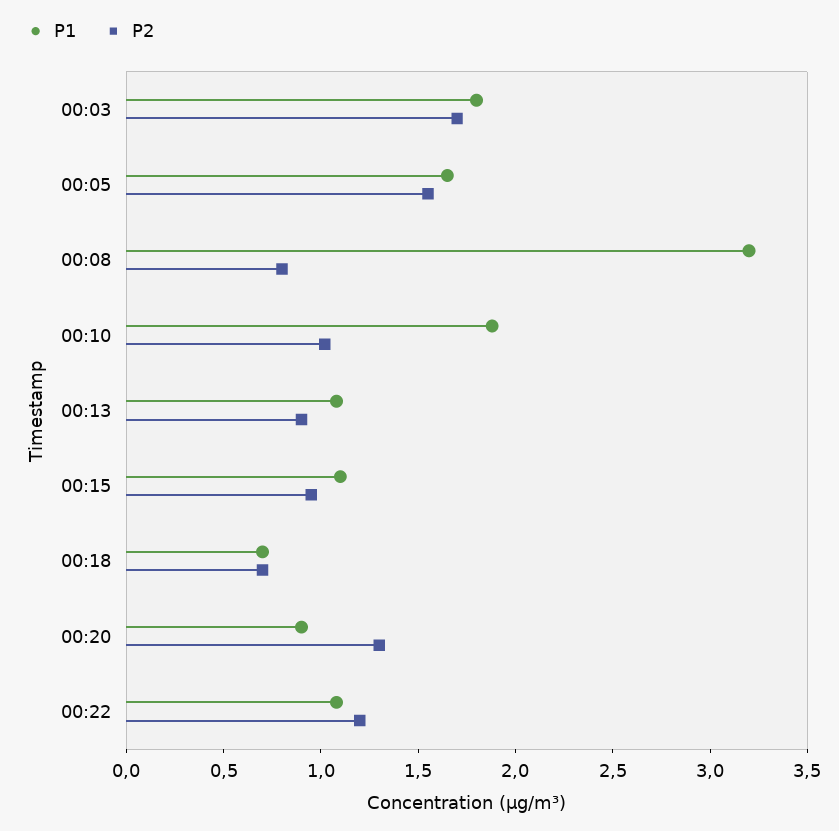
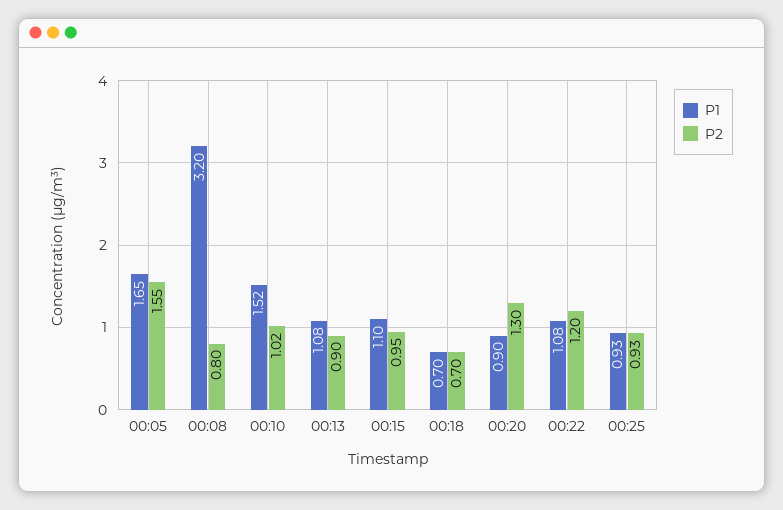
P1, 00:03: 1.8 -> none
P2, 00:03: 1.7 -> none
P1, 00:10: 1.9 -> 1.52
P1, 00:25: none -> 0.93
P2, 00:25: none -> 0.93

